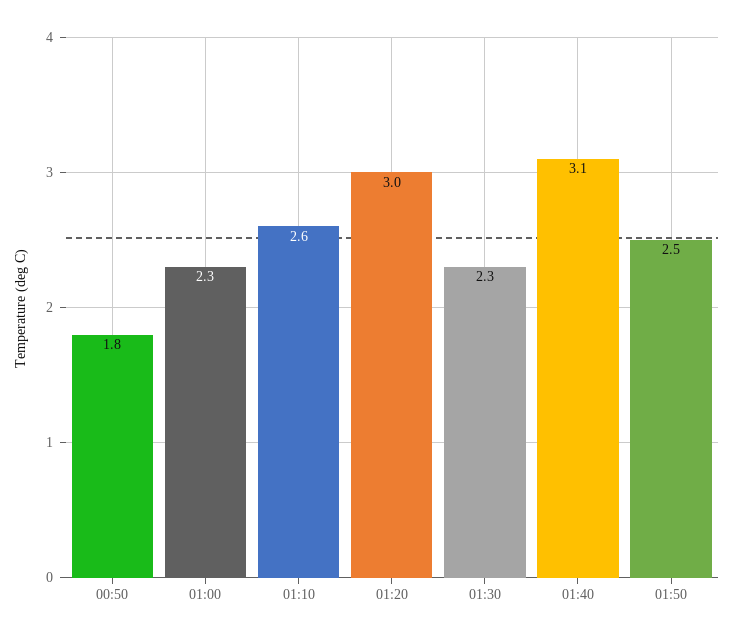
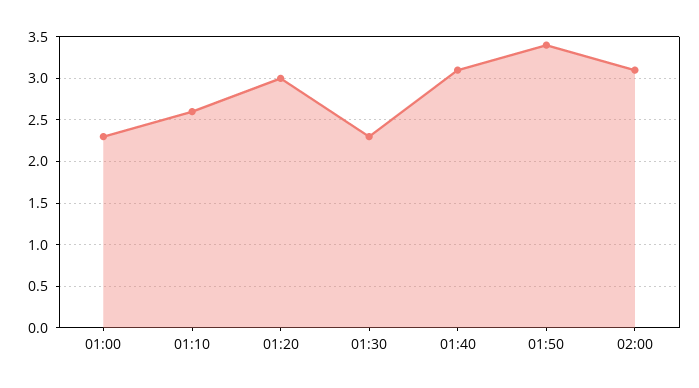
00:50: 1.8 -> none
01:50: 2.5 -> 3.4
02:00: none -> 3.1

